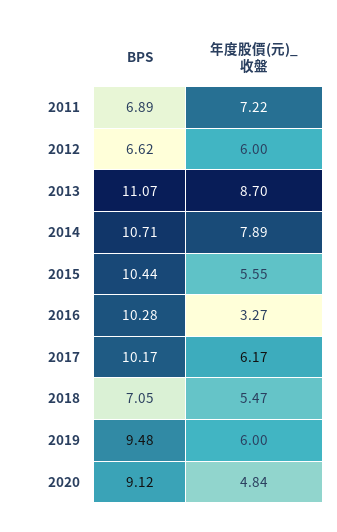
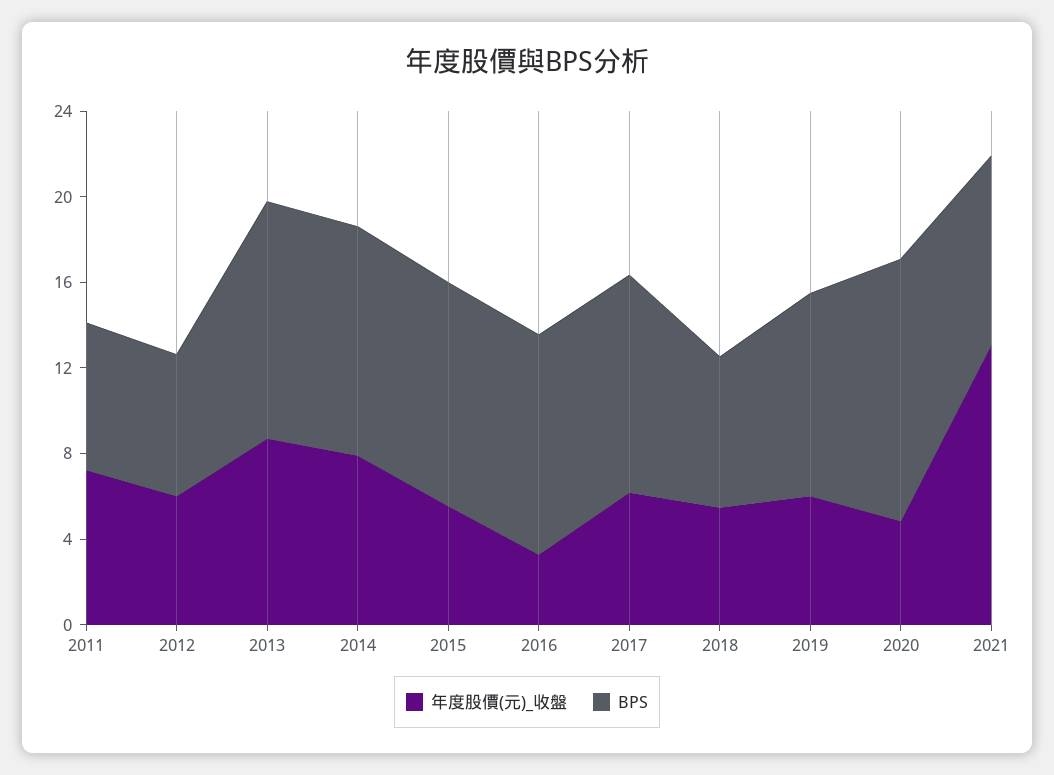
BPS, 2020: 9.12 -> 12
年度股價(元)_收盤, 2021: none -> 13
BPS, 2021: none -> 9

